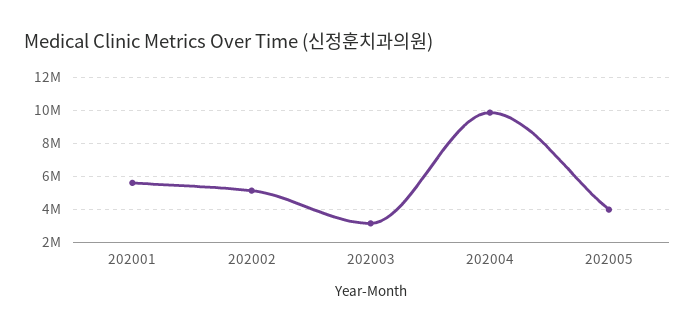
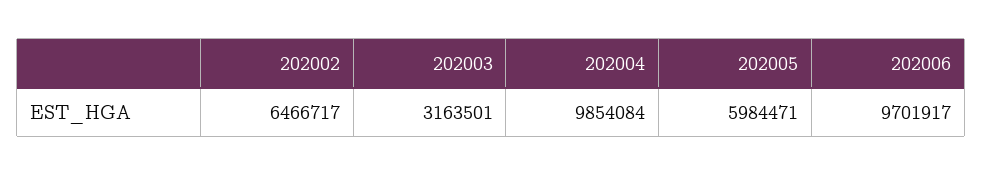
202001: 5500000 -> none
202002: 5000000 -> 6466717
202005: 4000000 -> 5984471
202006: none -> 9701917

